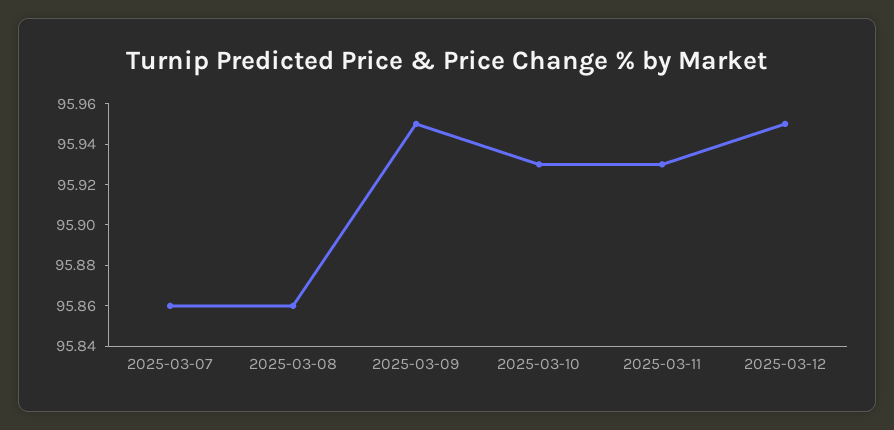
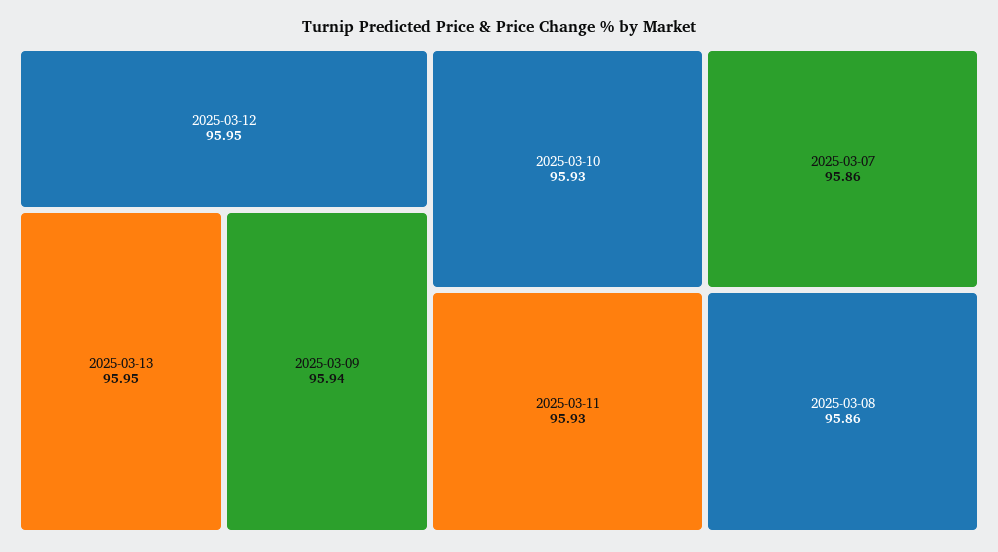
2025-03-09: 95.95 -> 95.94
2025-03-13: none -> 95.95

